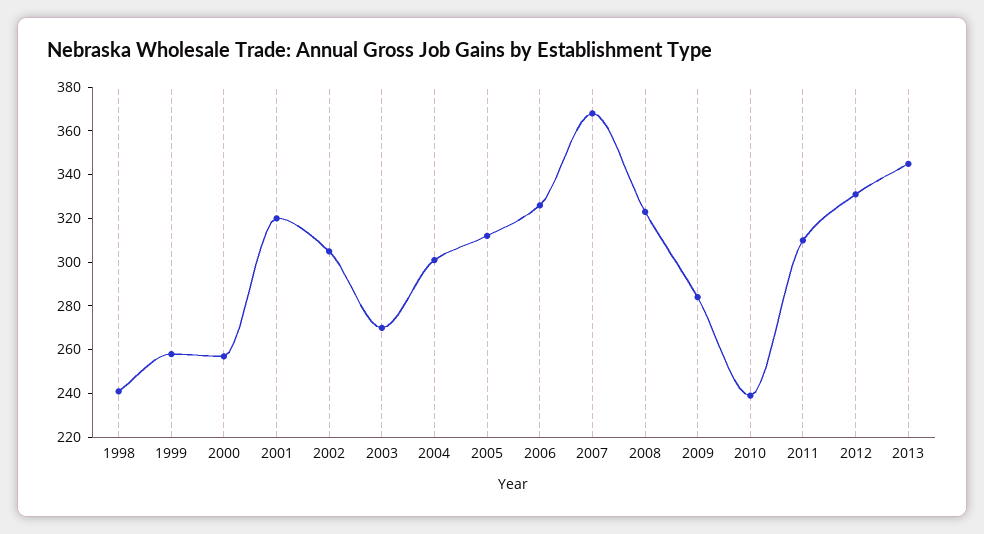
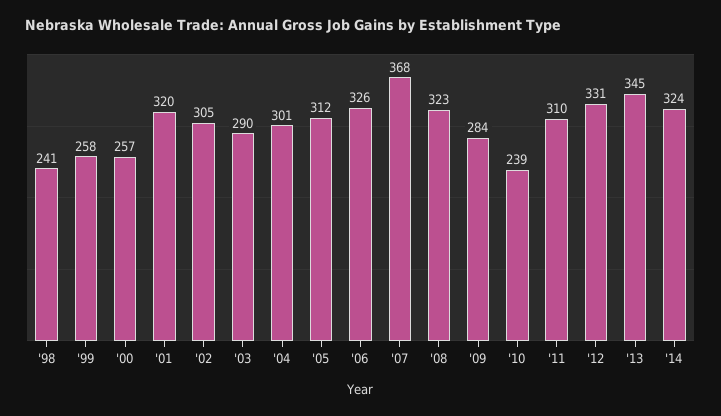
2003: 270 -> 290
'14: none -> 324

